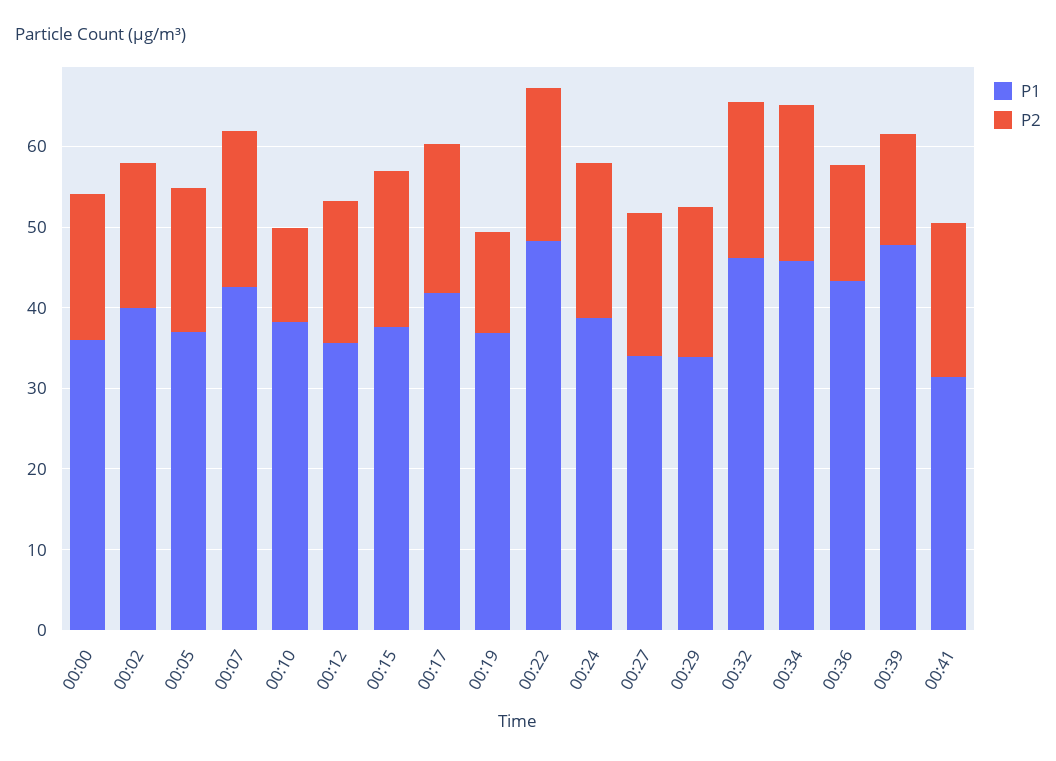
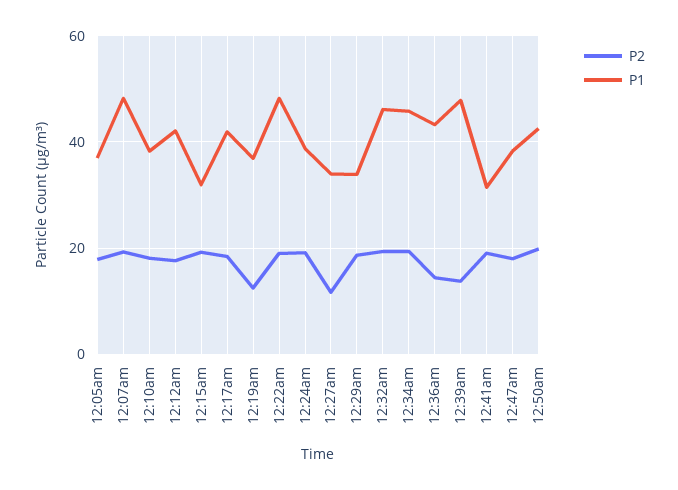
P1, 00:00: 36 -> none
P2, 00:00: 18 -> none
P1, 00:02: 40 -> none
P2, 00:02: 18 -> none
P1, 00:07: 42 -> 48
P2, 00:10: 12 -> 18
P1, 00:12: 36 -> 42
P1, 00:15: 38 -> 32
P2, 00:27: 18 -> 12
P2, 12:47am: none -> 18
P1, 12:47am: none -> 38
P2, 12:50am: none -> 20
P1, 12:50am: none -> 42

